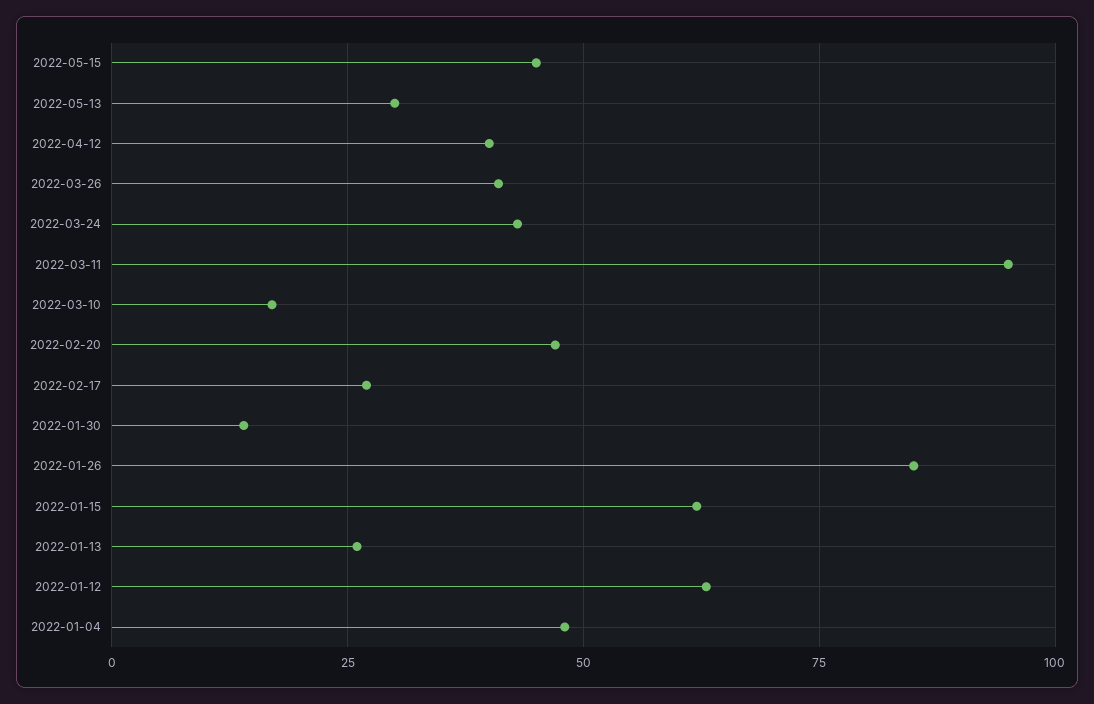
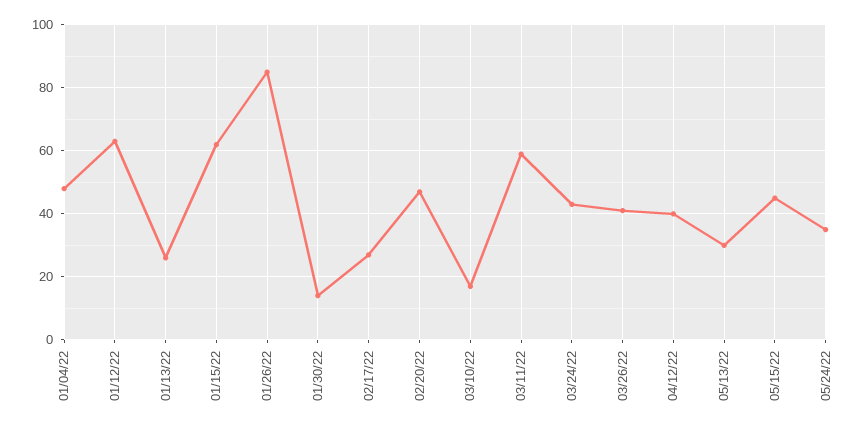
2022-03-11: 95 -> 60
05/24/22: none -> 35

